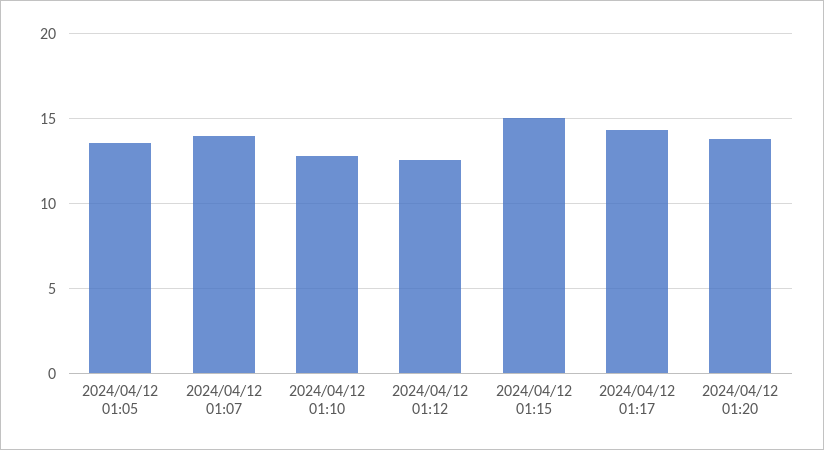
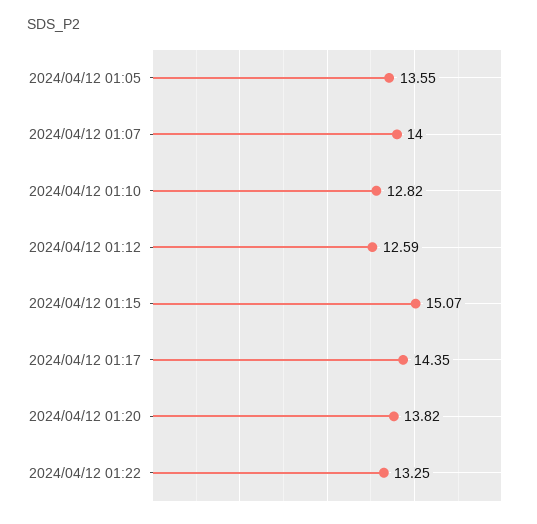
2024/04/12 01:22: none -> 13.25

